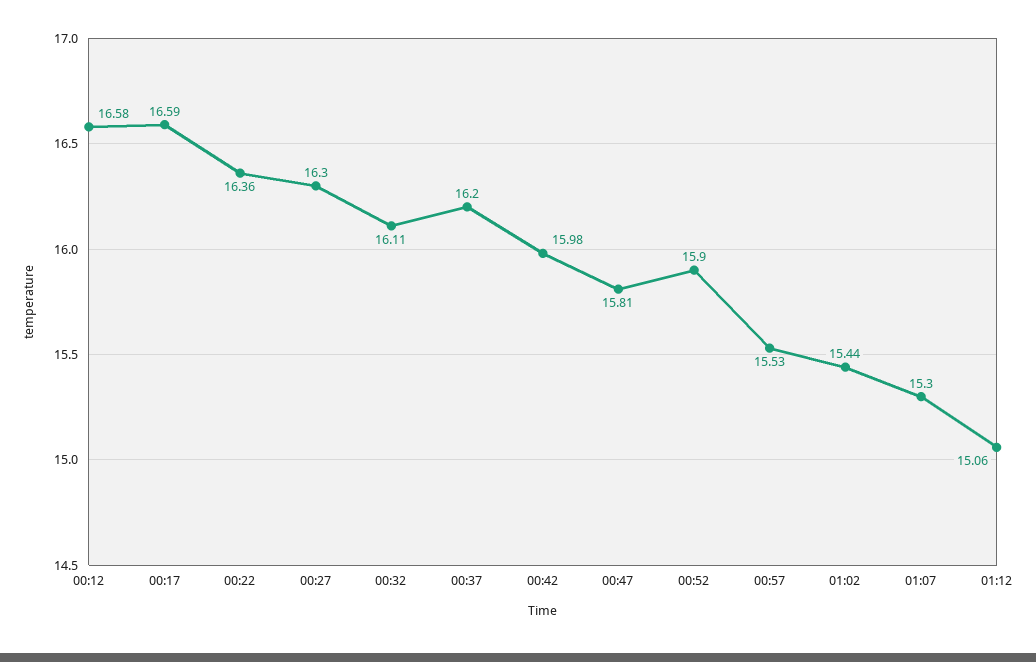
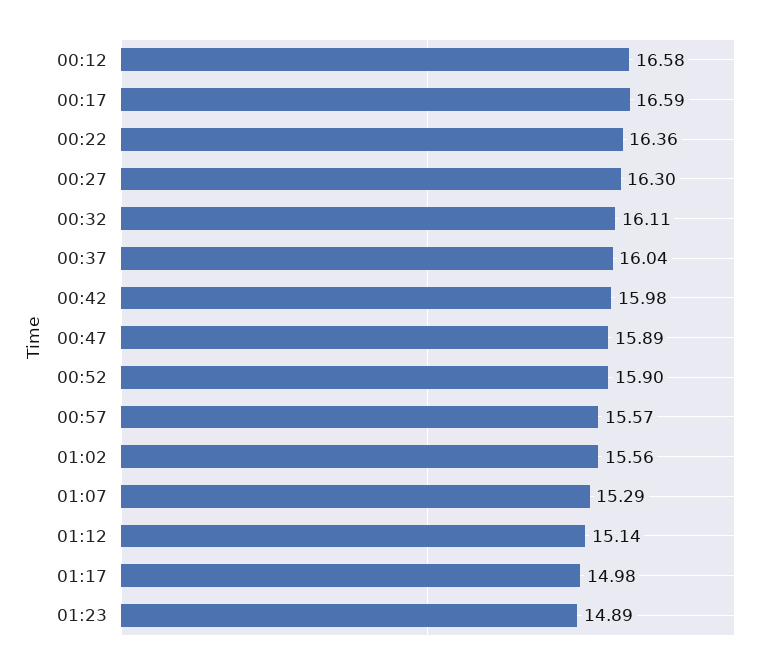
00:37: 16.2 -> 16.04
00:47: 15.81 -> 15.89
00:57: 15.53 -> 15.57
01:02: 15.44 -> 15.56
01:07: 15.3 -> 15.29
01:12: 15.06 -> 15.14
01:17: none -> 14.98
01:23: none -> 14.89

